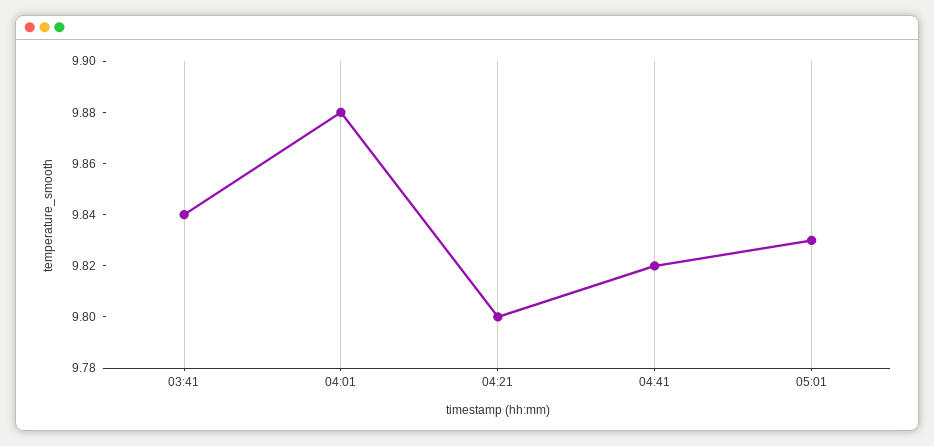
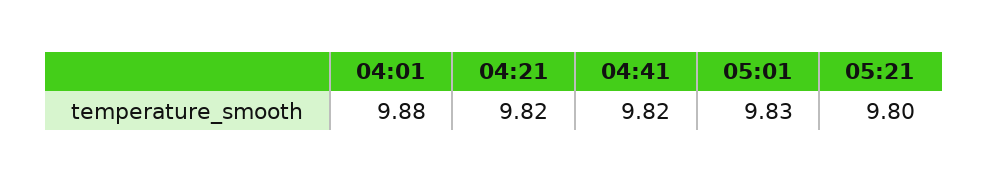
03:41: 9.84 -> none
04:21: 9.8 -> 9.82
05:21: none -> 9.8

